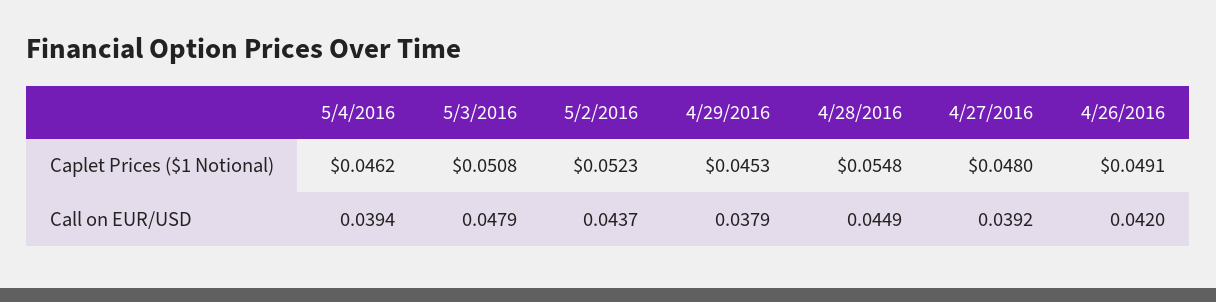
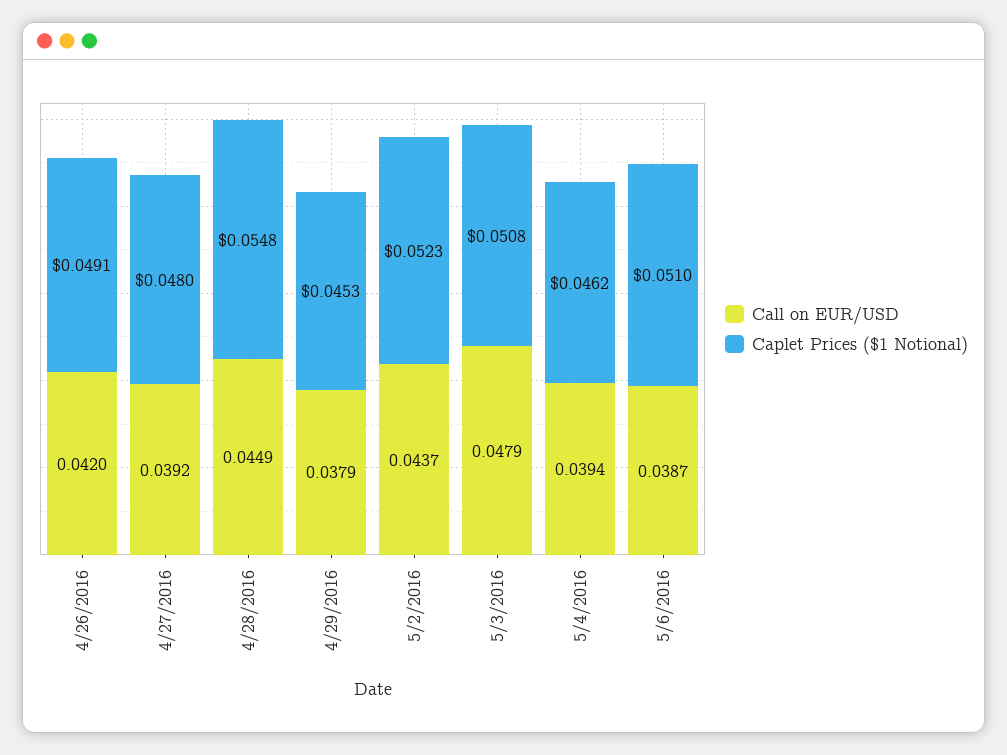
Call on EUR/USD, 5/6/2016: none -> 0.0387
Caplet Prices ($1 Notional), 5/6/2016: none -> 0.051

